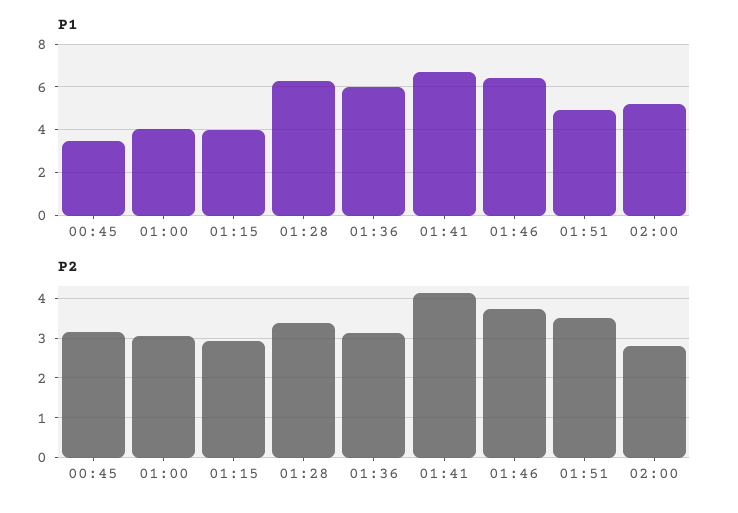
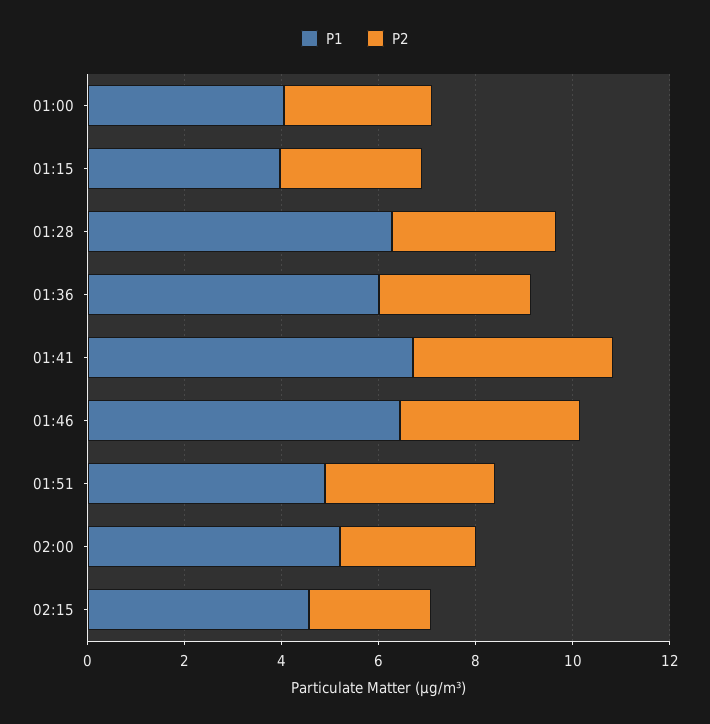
P1, 00:45: 3.5 -> none
P2, 00:45: 3.2 -> none
P1, 02:15: none -> 4.5
P2, 02:15: none -> 2.5

